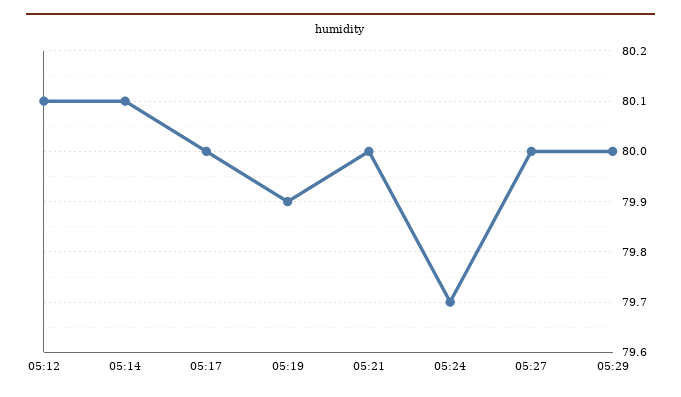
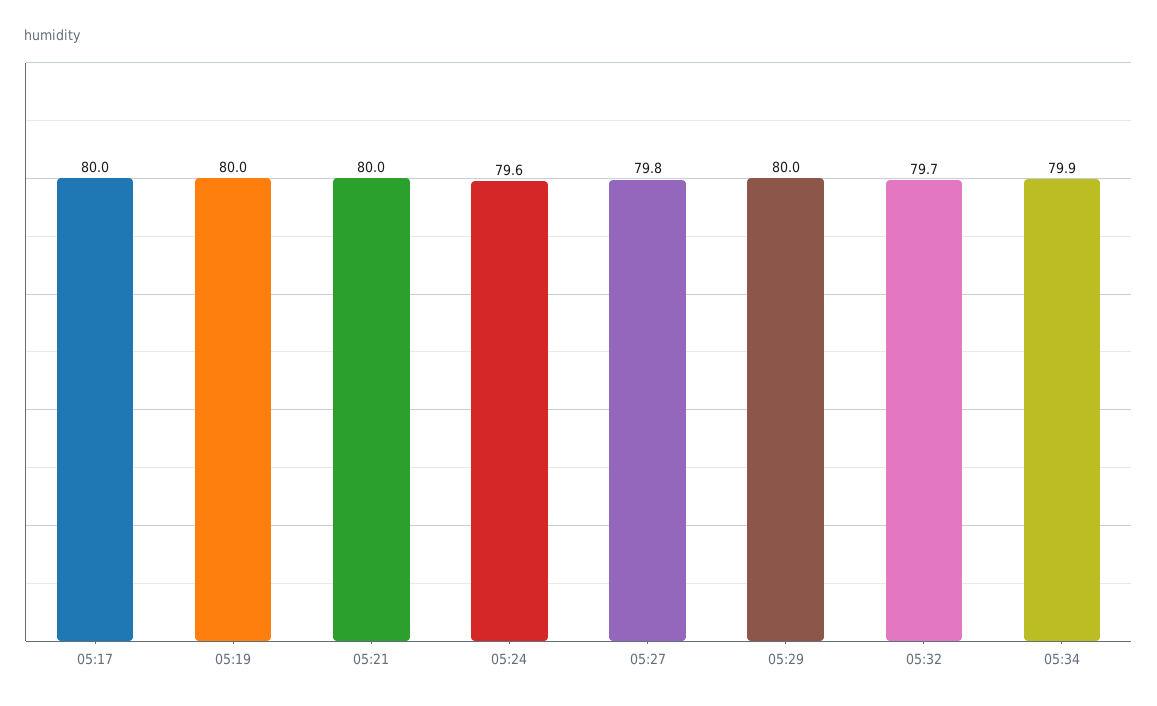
05:12: 80.1 -> none
05:14: 80.1 -> none
05:19: 79.9 -> 80
05:24: 79.7 -> 79.6
05:27: 80 -> 79.8
05:32: none -> 79.7
05:34: none -> 79.9

